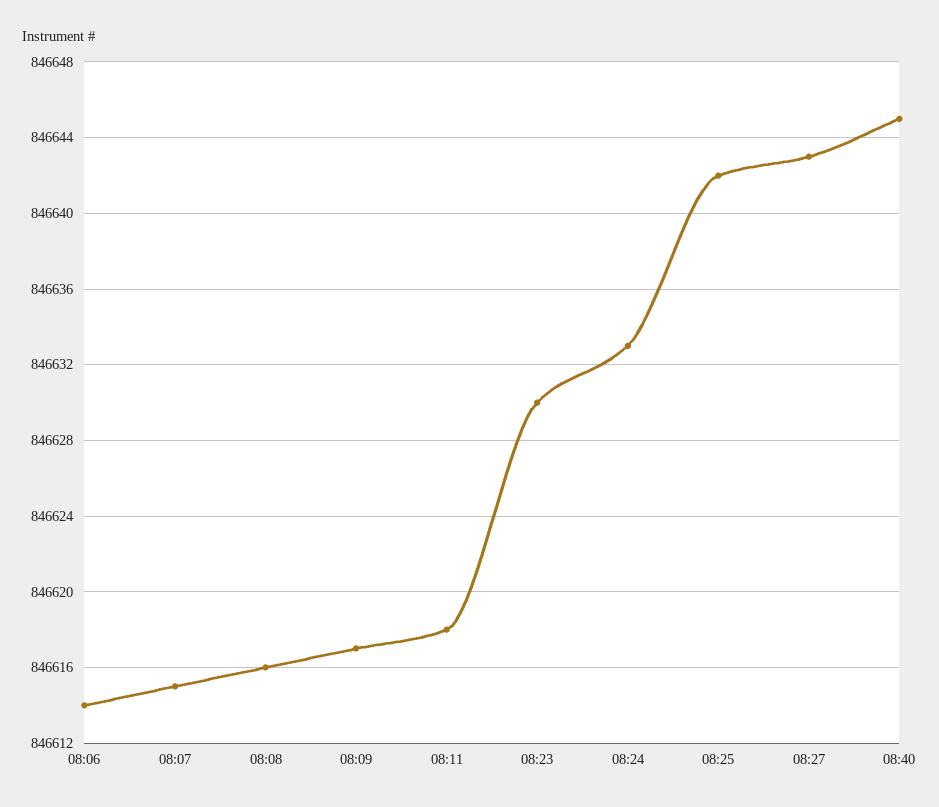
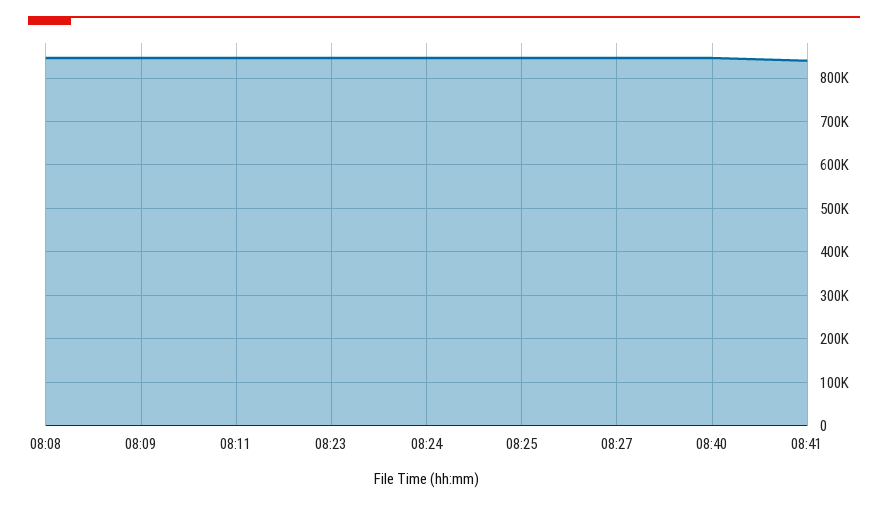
08:06: 846614 -> none
08:07: 846615 -> none
08:41: none -> 840000

